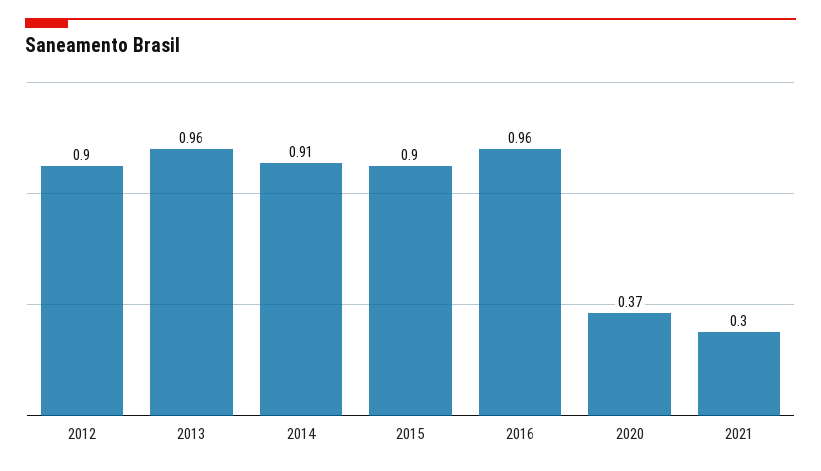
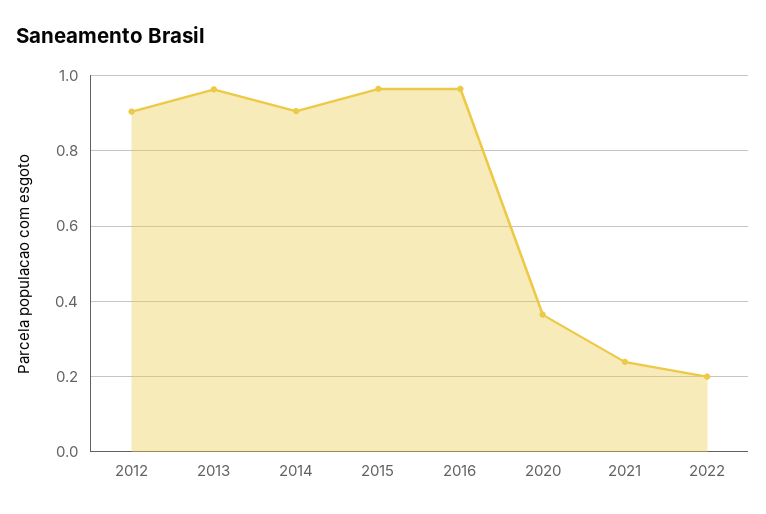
2015: 0.9 -> 0.96
2021: 0.3 -> 0.24
2022: none -> 0.2

